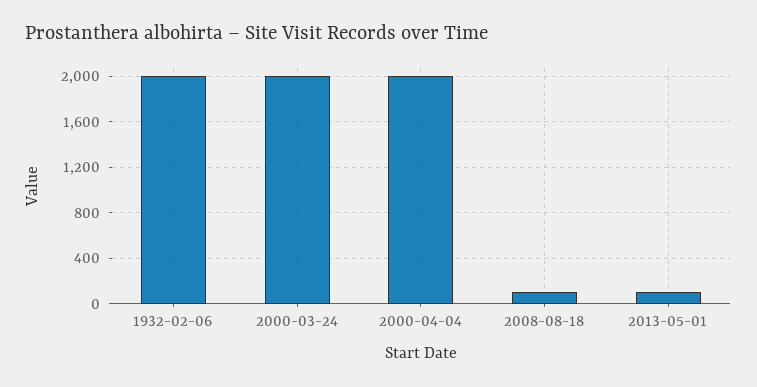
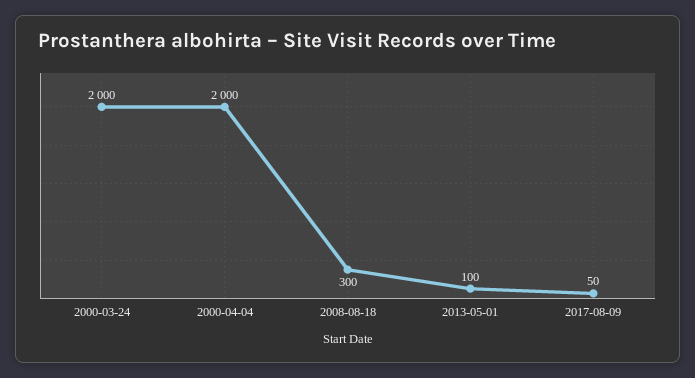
1932-02-06: 2000 -> none
2008-08-18: 100 -> 300
2017-08-09: none -> 50

